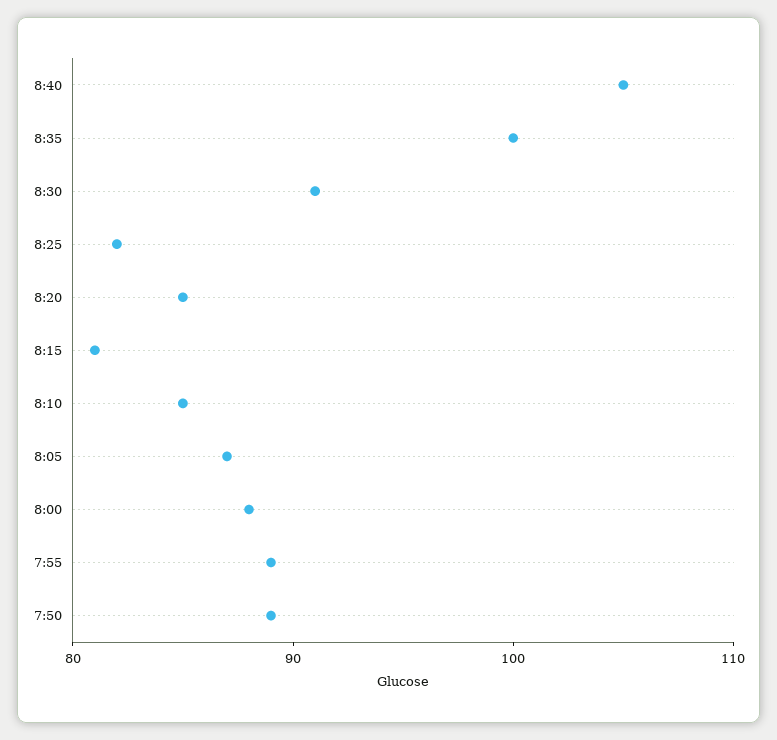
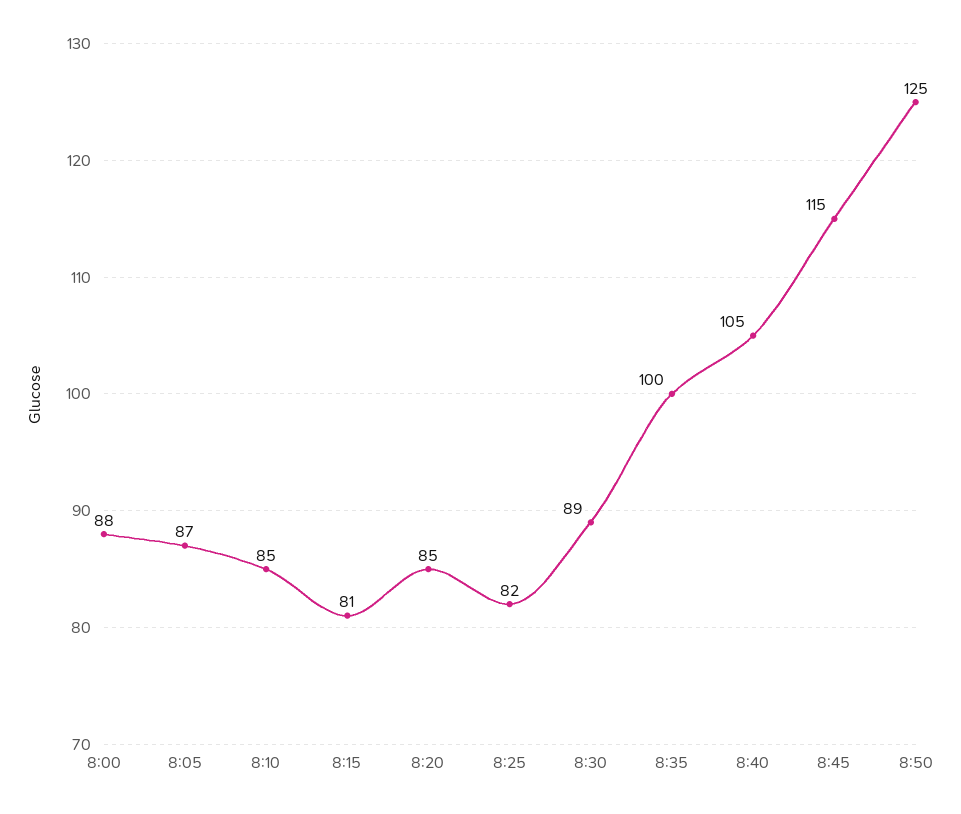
8:30: 91 -> 89
7:55: 89 -> none
7:50: 89 -> none
8:45: none -> 115
8:50: none -> 125

